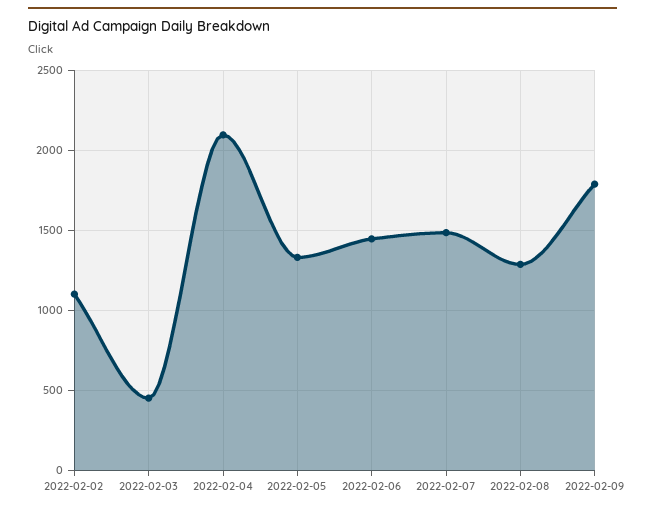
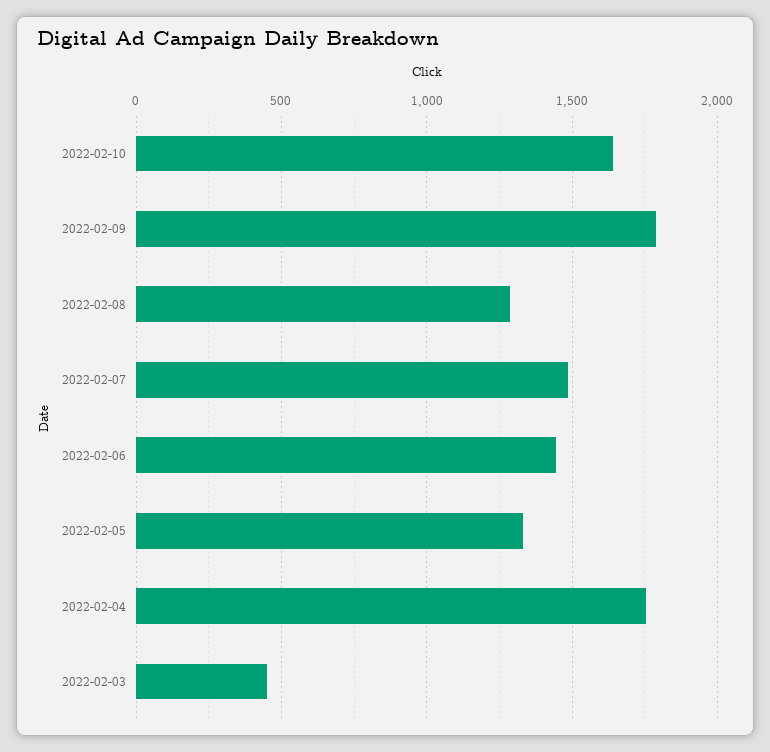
2022-02-02: 1100 -> none
2022-02-04: 2100 -> 1750
2022-02-10: none -> 1650

